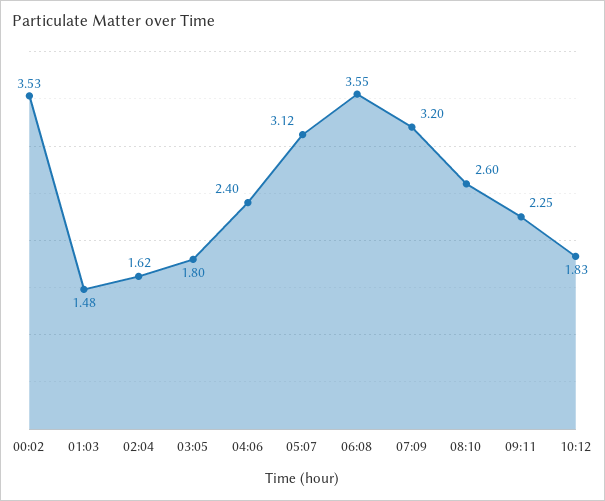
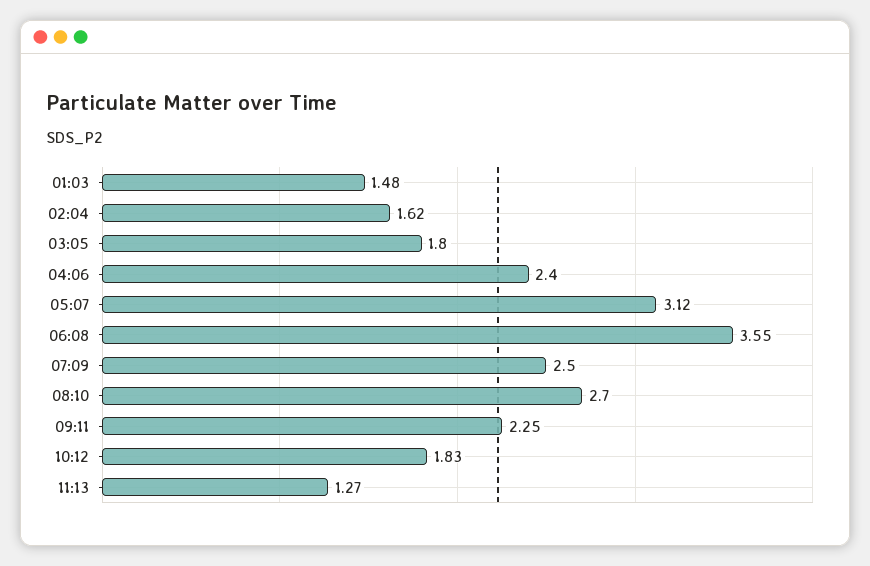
00:02: 3.53 -> none
07:09: 3.2 -> 2.5
08:10: 2.6 -> 2.7
11:13: none -> 1.27

